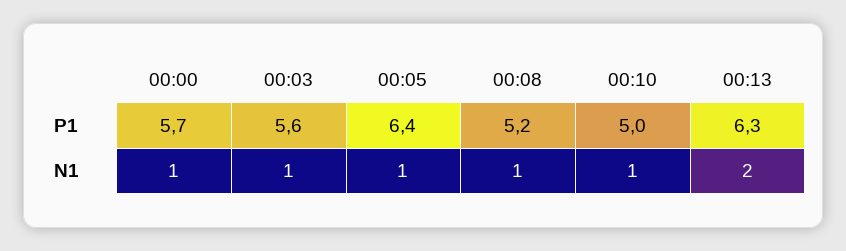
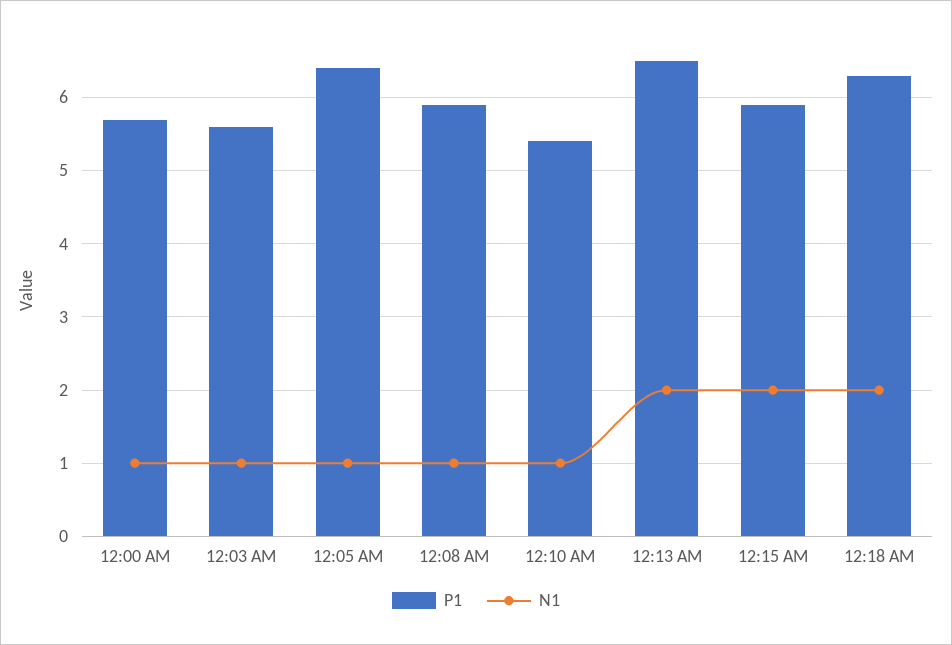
P1, 00:08: 5.2 -> 5.9
P1, 00:10: 5 -> 5.4
P1, 00:13: 6.3 -> 6.5
P1, 12:15 AM: none -> 5.9
N1, 12:15 AM: none -> 2
P1, 12:18 AM: none -> 6.3
N1, 12:18 AM: none -> 2

